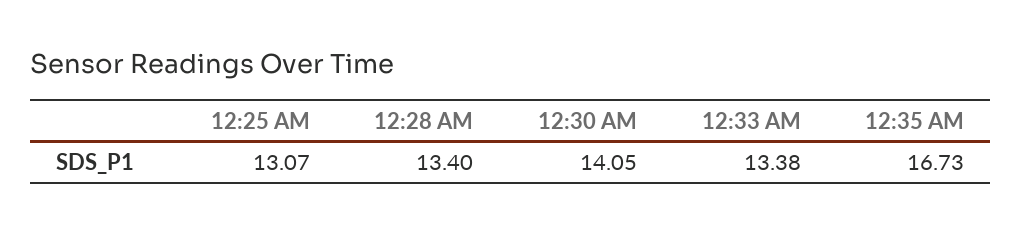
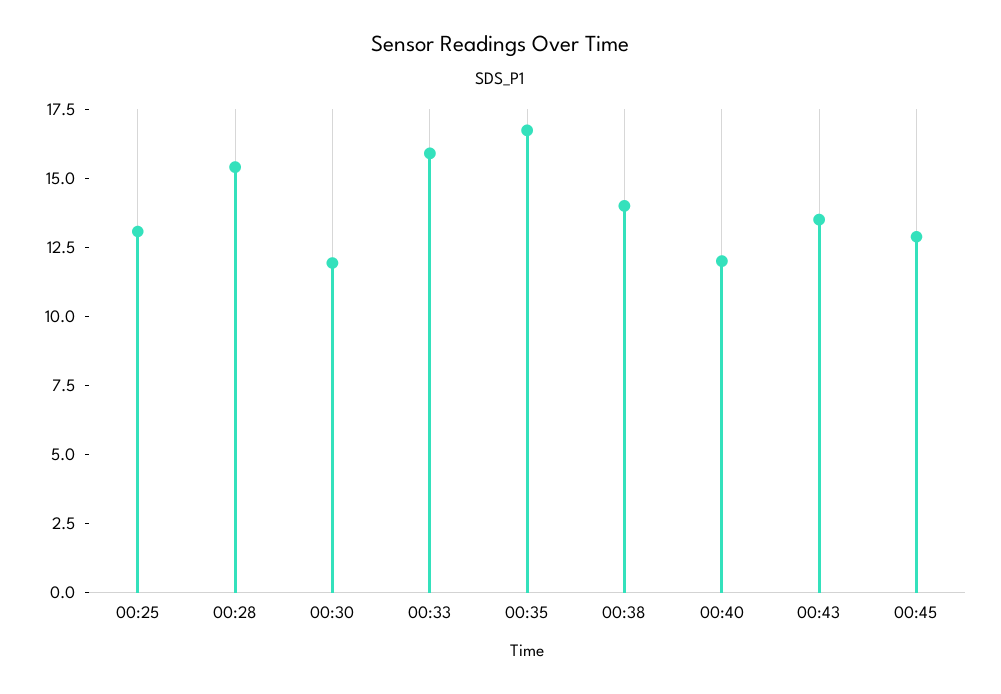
12:28 AM: 13.4 -> 15.5
12:30 AM: 14.05 -> 12
12:33 AM: 13.38 -> 16
00:38: none -> 14
00:40: none -> 12
00:43: none -> 13.5
00:45: none -> 13

